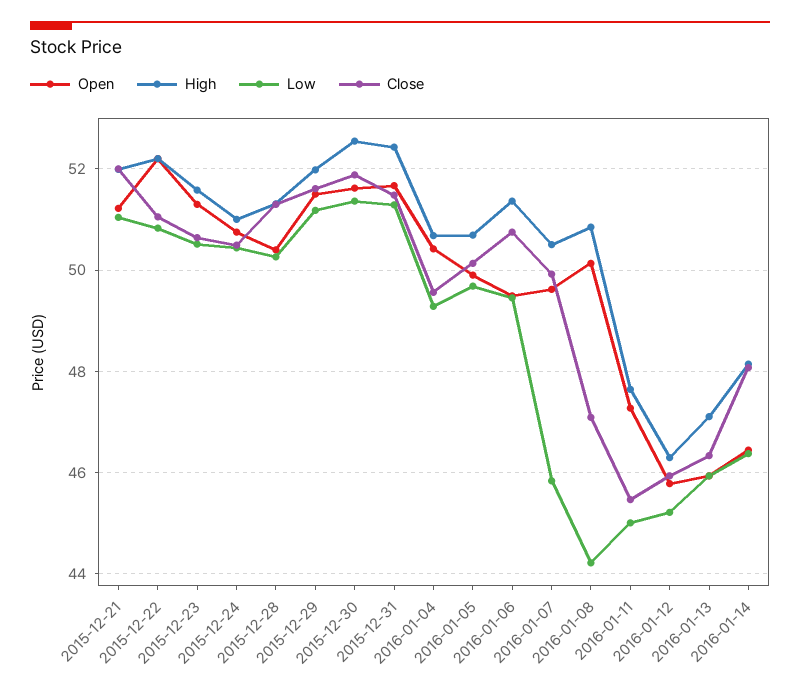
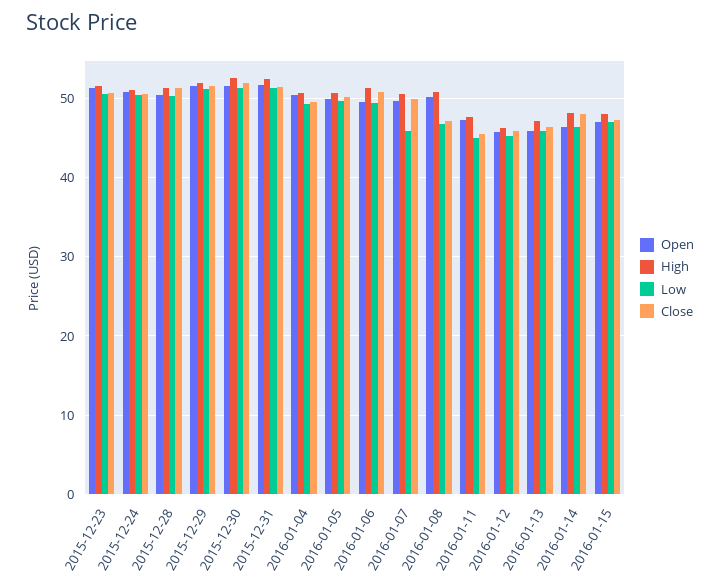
Open, 2015-12-21: 51.2 -> none
High, 2015-12-21: 52 -> none
Low, 2015-12-21: 51 -> none
Close, 2015-12-21: 52 -> none
Open, 2015-12-22: 52.2 -> none
High, 2015-12-22: 52.2 -> none
Low, 2015-12-22: 50.8 -> none
Close, 2015-12-22: 51 -> none
Low, 2016-01-08: 44.2 -> 47
Open, 2016-01-15: none -> 47
High, 2016-01-15: none -> 48
Low, 2016-01-15: none -> 47
Close, 2016-01-15: none -> 47

